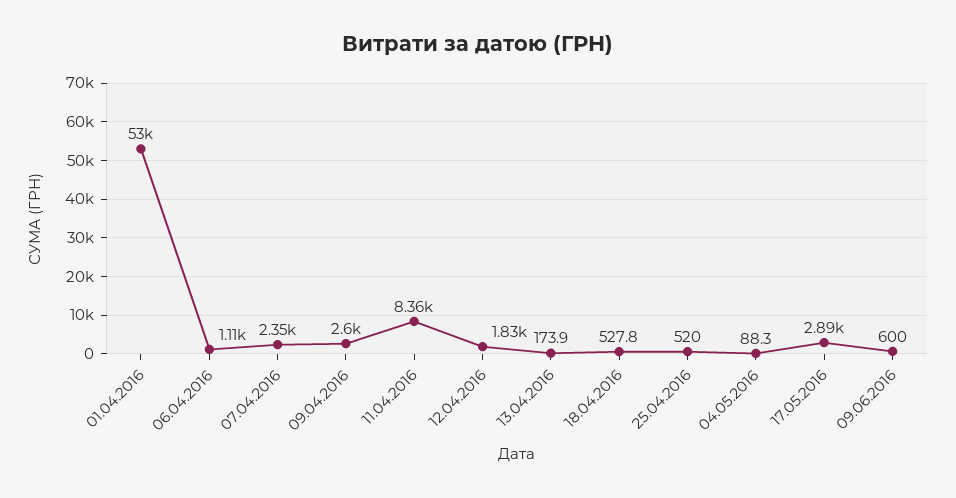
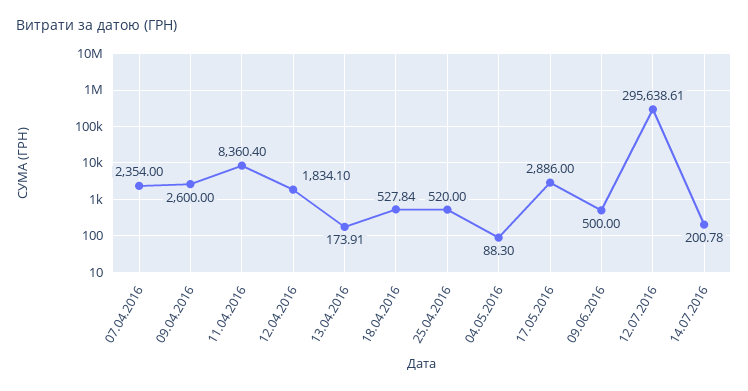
01.04.2016: 53000 -> none
06.04.2016: 1110 -> none
09.06.2016: 600 -> 500
12.07.2016: none -> 295638.61
14.07.2016: none -> 200.78

